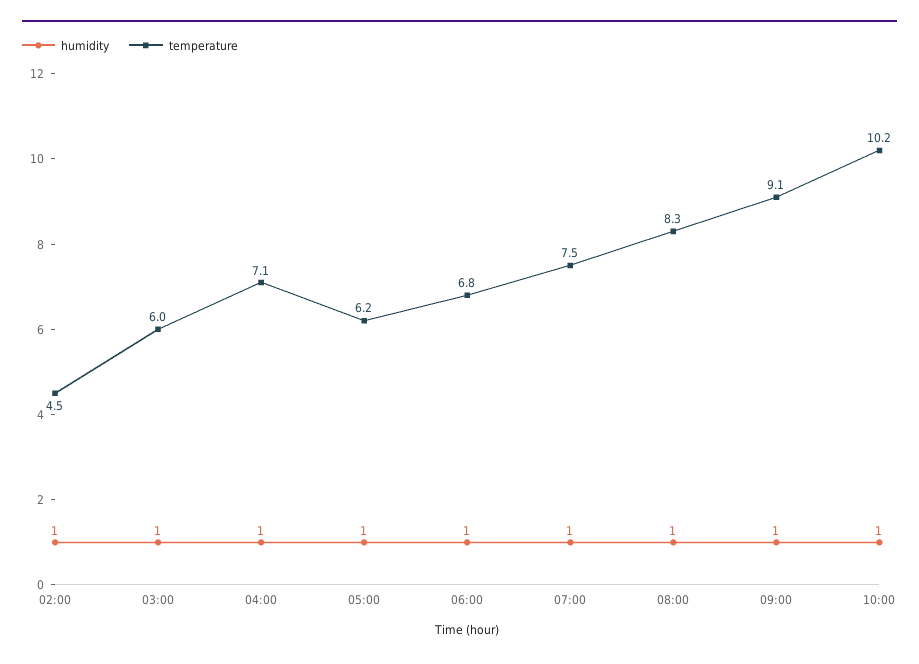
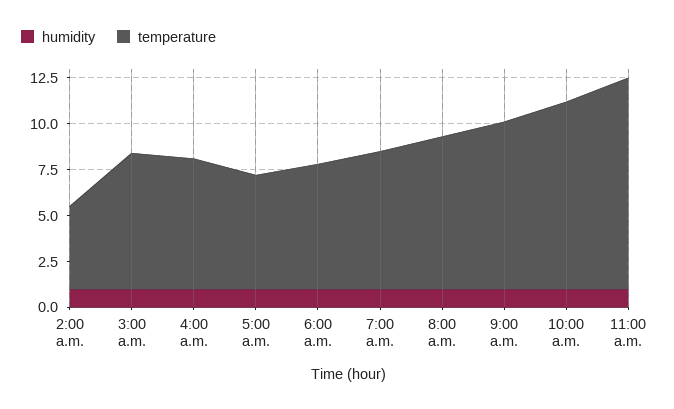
temperature, 03:00: 6 -> 7.5
humidity, 11:00 a.m.: none -> 1
temperature, 11:00 a.m.: none -> 11.5

